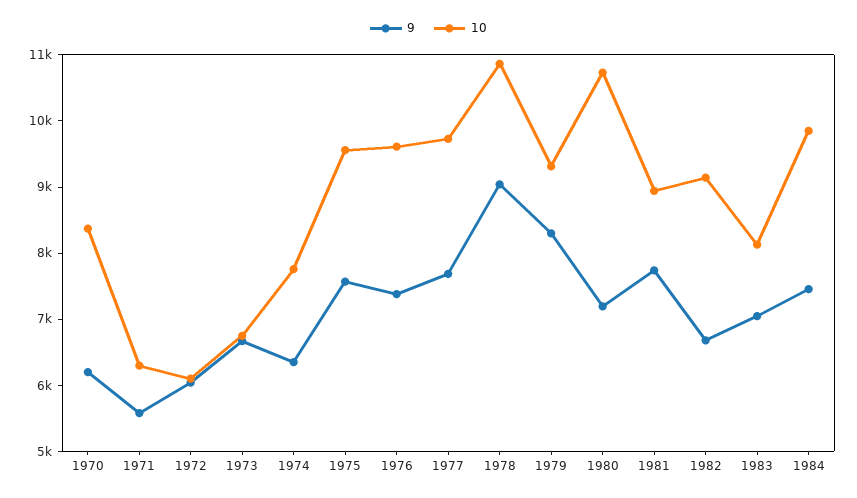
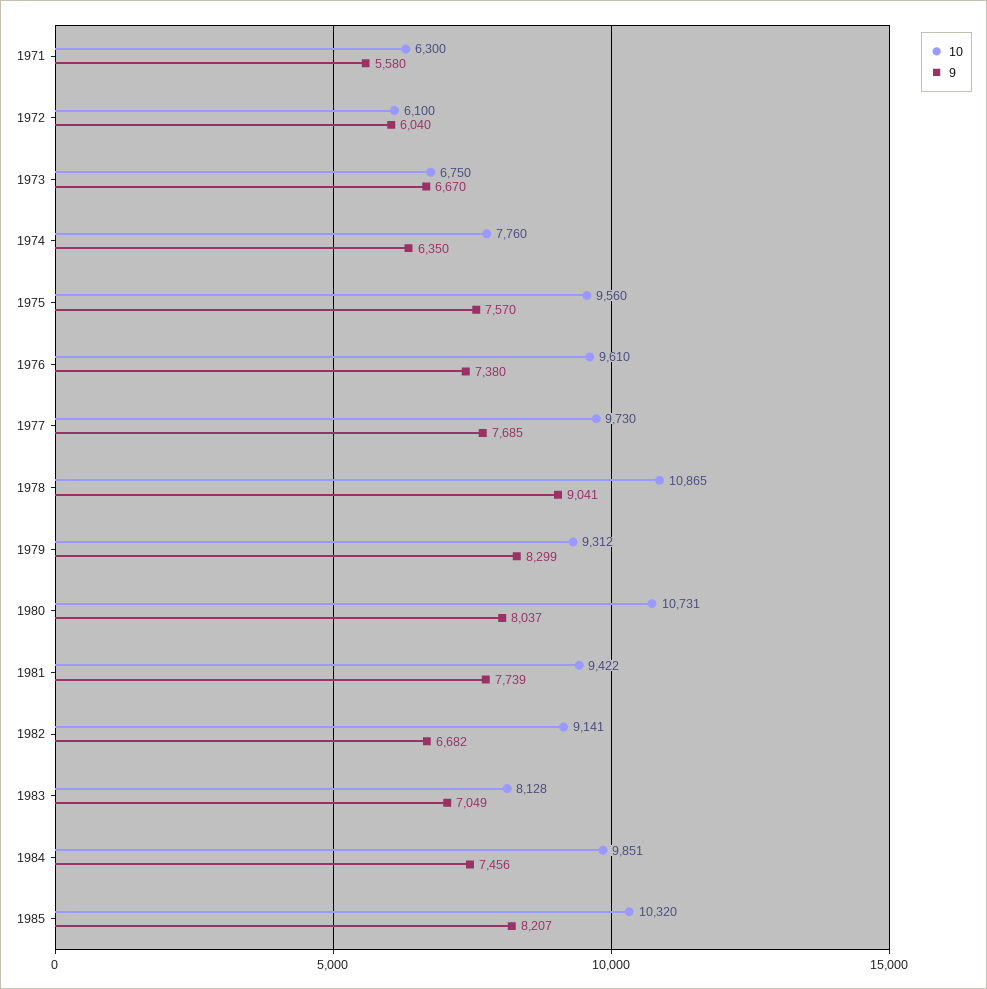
9, 1970: 6200 -> none
10, 1970: 8400 -> none
9, 1980: 7200 -> 8037
10, 1981: 9000 -> 9422
10, 1985: none -> 10320
9, 1985: none -> 8207

